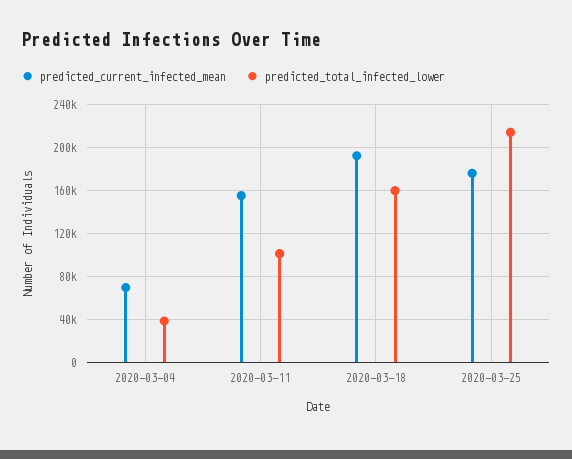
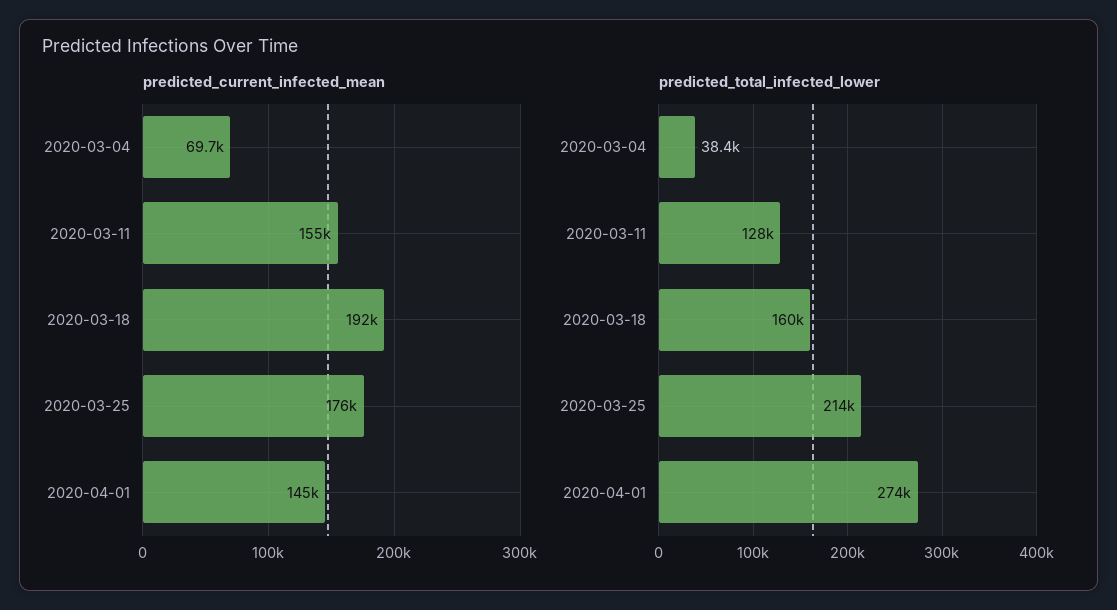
predicted_total_infected_lower, 2020-03-11: 100000 -> 128000
predicted_current_infected_mean, 2020-04-01: none -> 145000
predicted_total_infected_lower, 2020-04-01: none -> 274000

